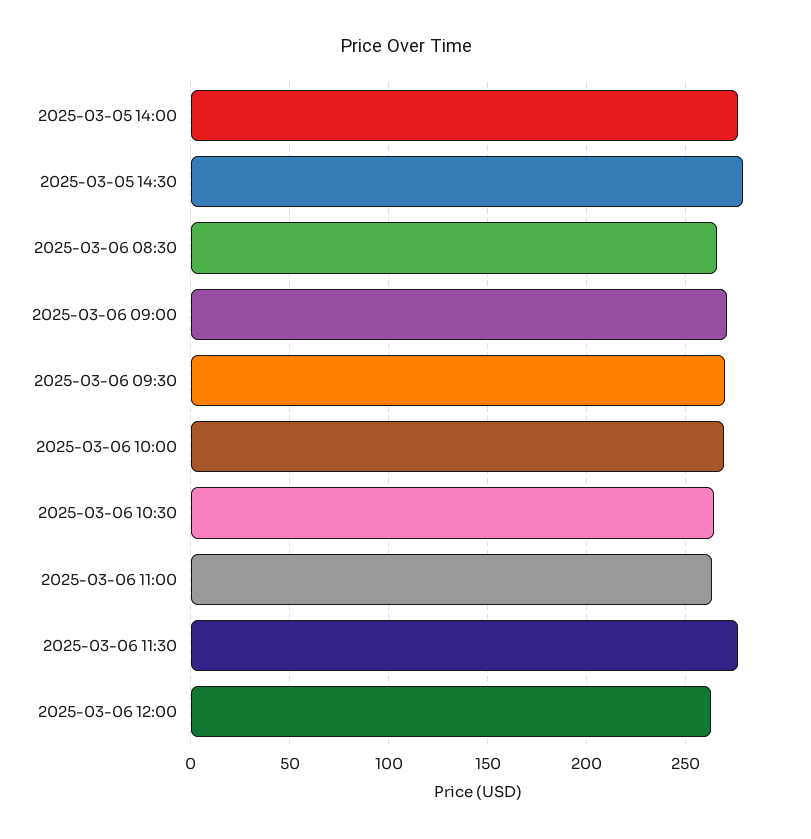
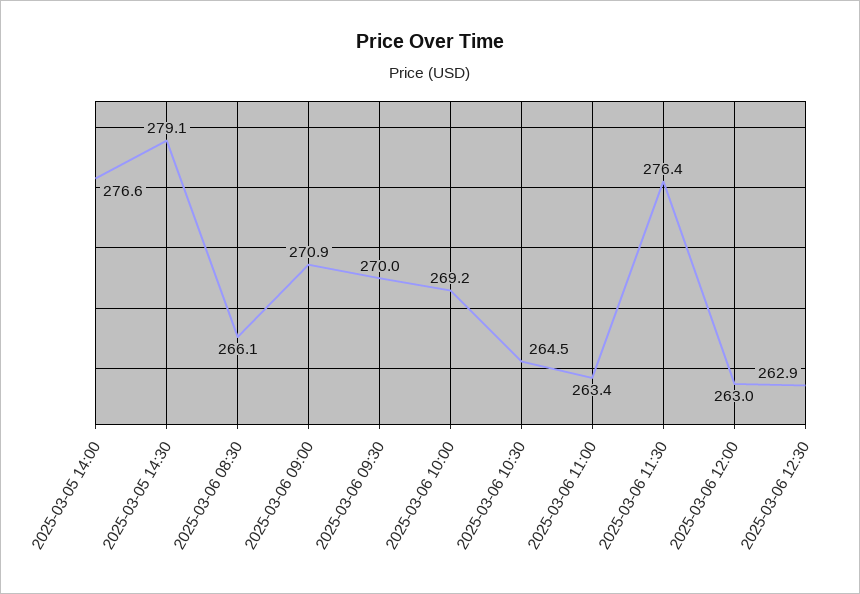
2025-03-06 12:30: none -> 262.9

